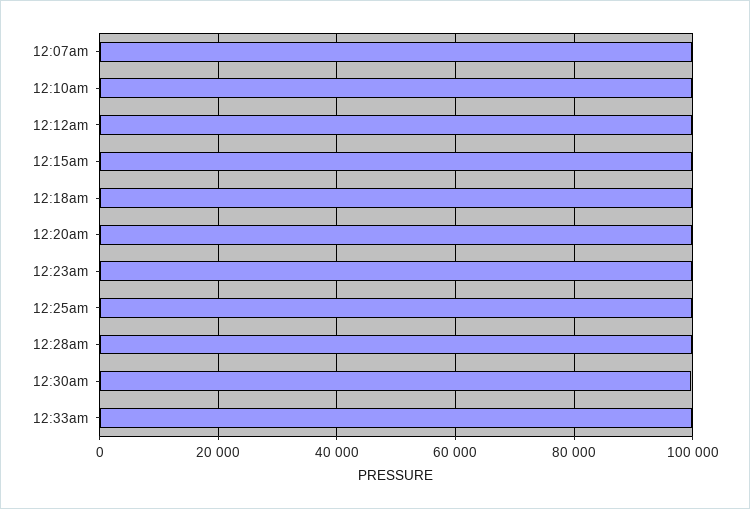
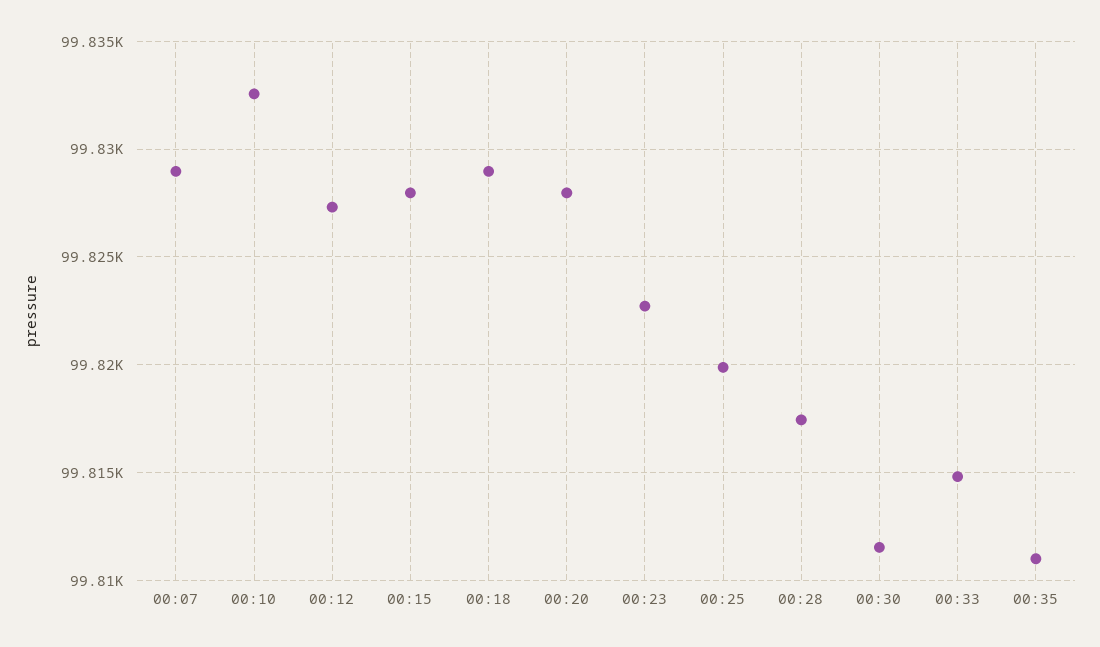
00:35: none -> 99811

